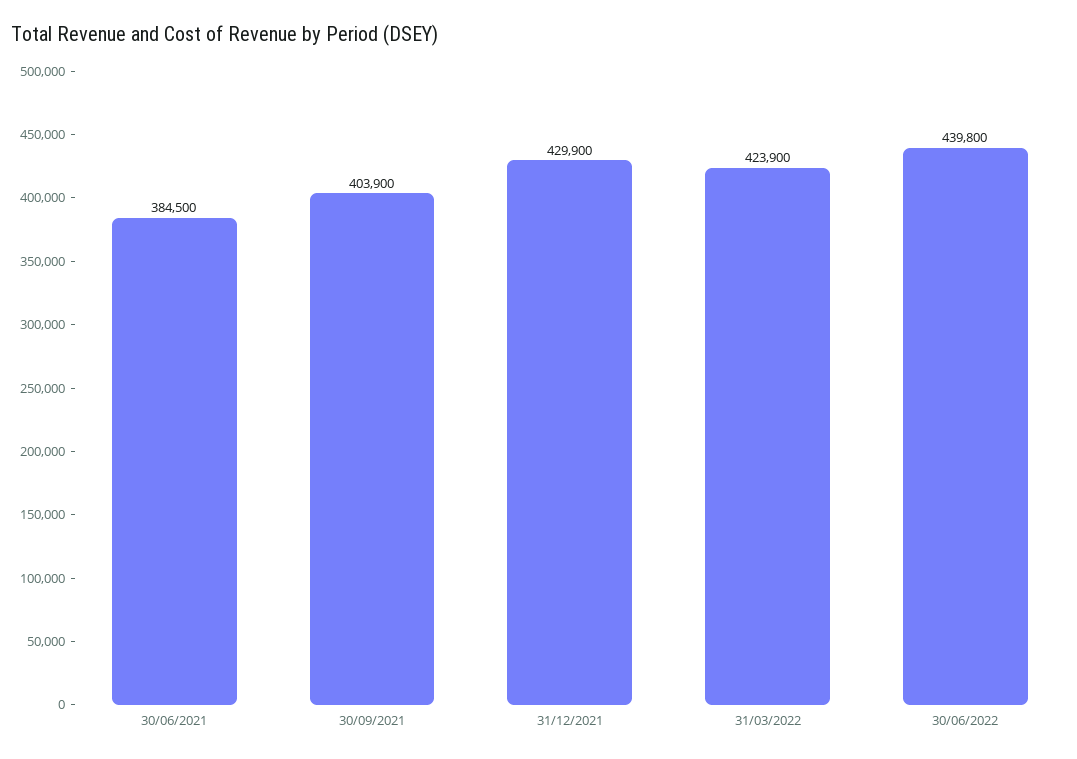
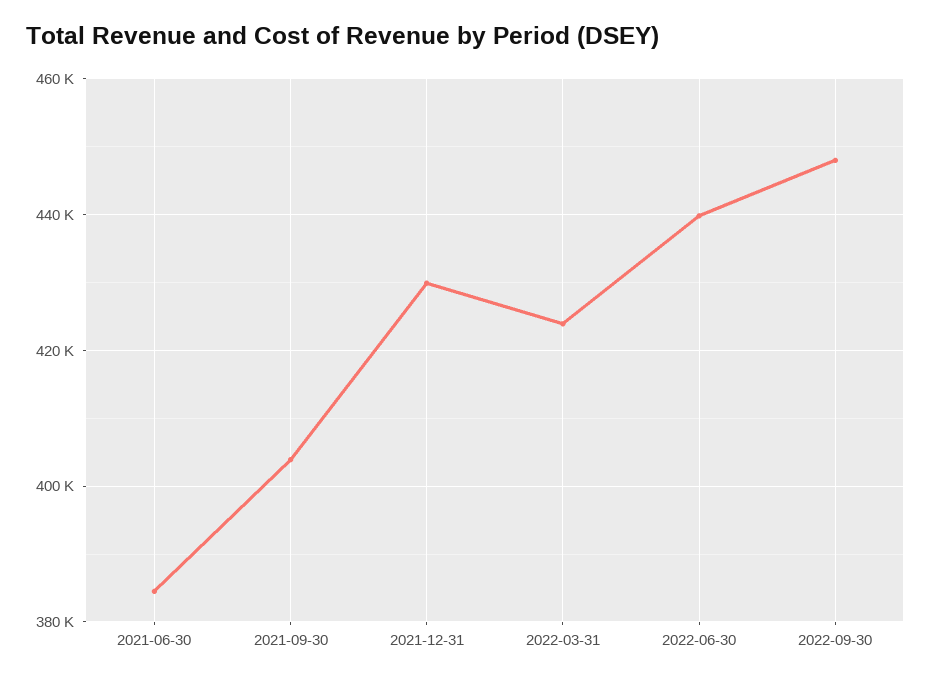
2022-09-30: none -> 448000

